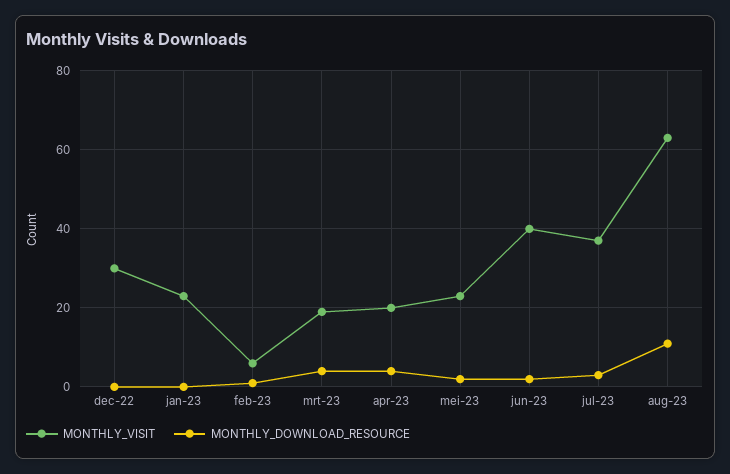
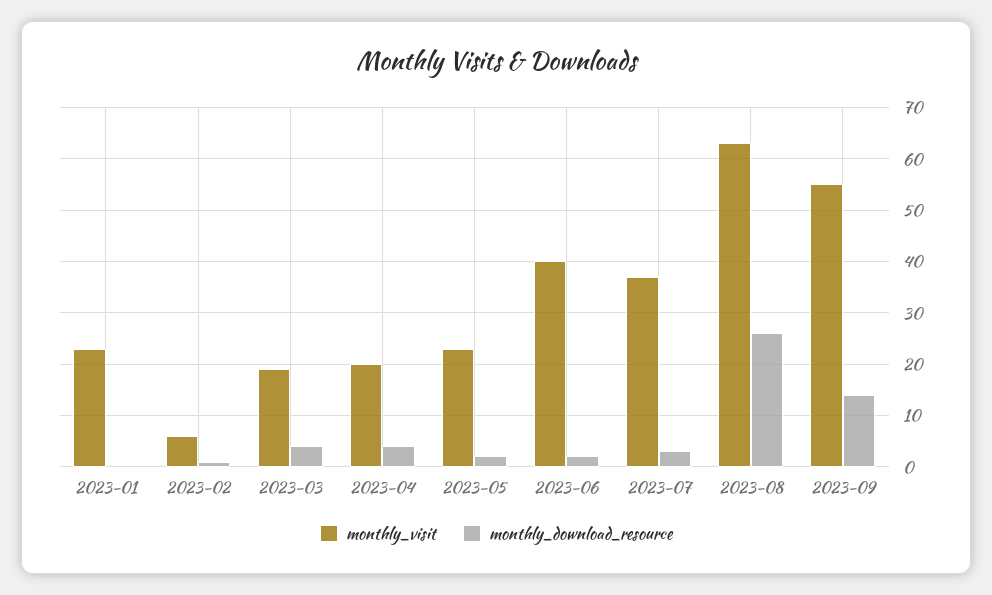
MONTHLY_VISIT, dec-22: 30 -> none
MONTHLY_DOWNLOAD_RESOURCE, dec-22: 0 -> none
MONTHLY_DOWNLOAD_RESOURCE, aug-23: 10 -> 25
MONTHLY_VISIT, 2023-09: none -> 55
MONTHLY_DOWNLOAD_RESOURCE, 2023-09: none -> 15

